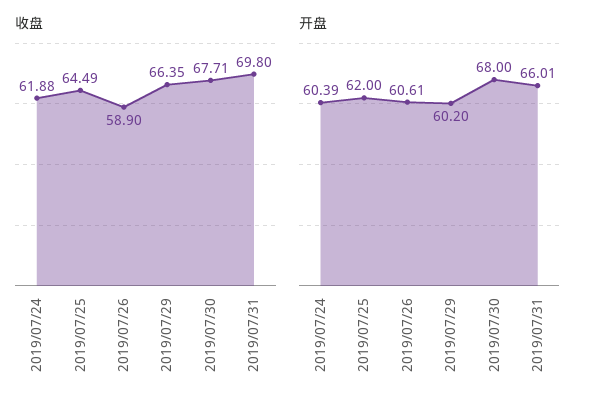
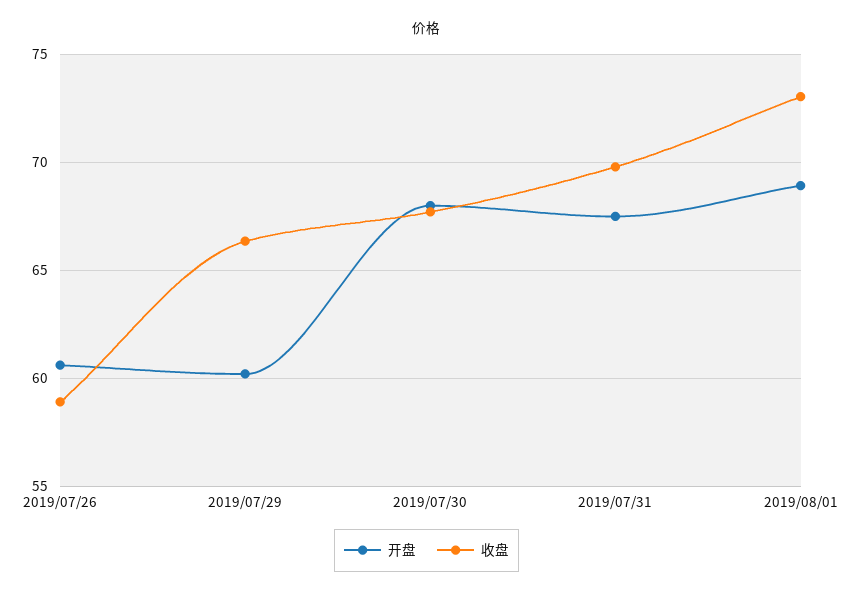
收盘, 2019/07/24: 61.88 -> none
收盘, 2019/07/25: 64.49 -> none
开盘, 2019/07/24: 60.39 -> none
开盘, 2019/07/25: 62 -> none
开盘, 2019/07/31: 66.01 -> 67.5
开盘, 2019/08/01: none -> 69
收盘, 2019/08/01: none -> 73

